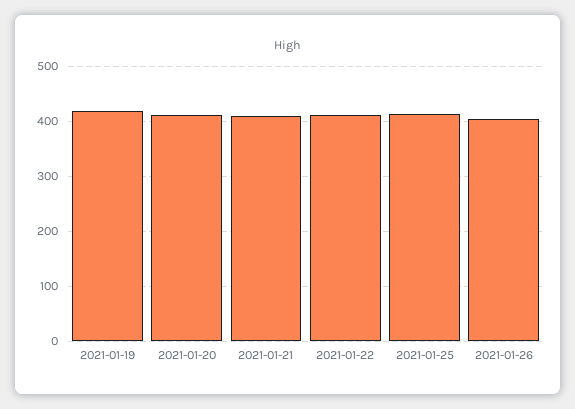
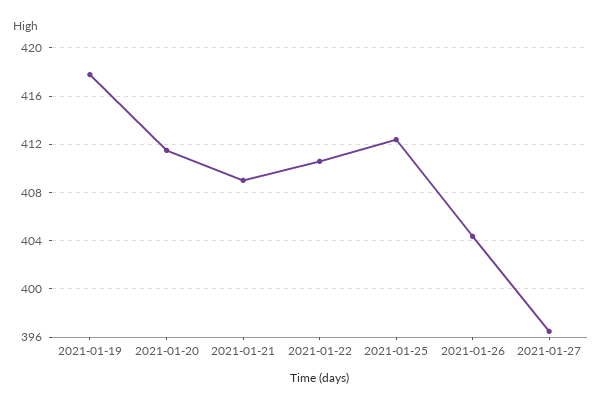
2021-01-27: none -> 396.5

